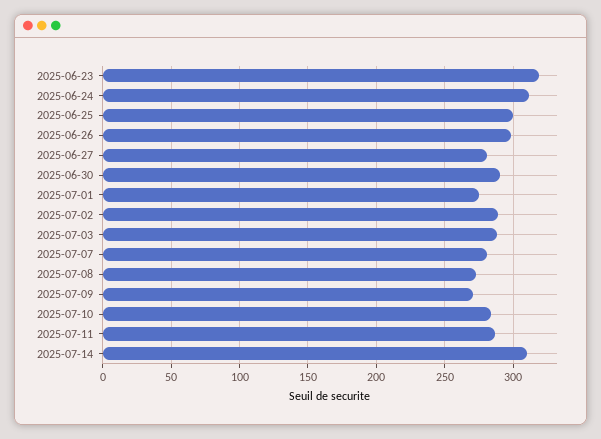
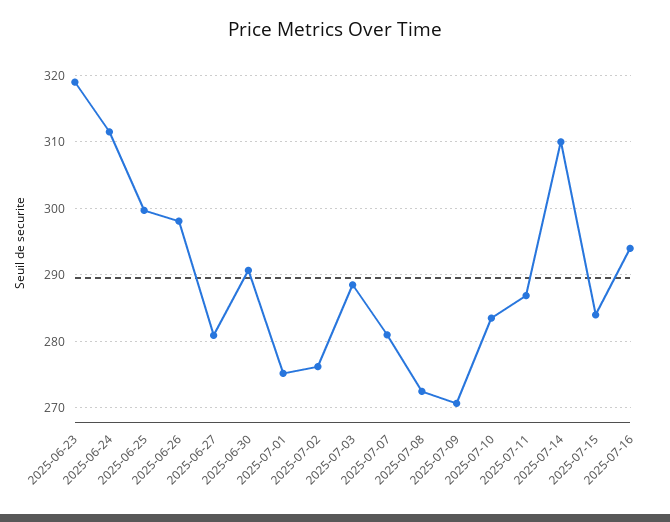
2025-07-02: 290 -> 276
2025-07-15: none -> 284
2025-07-16: none -> 294

